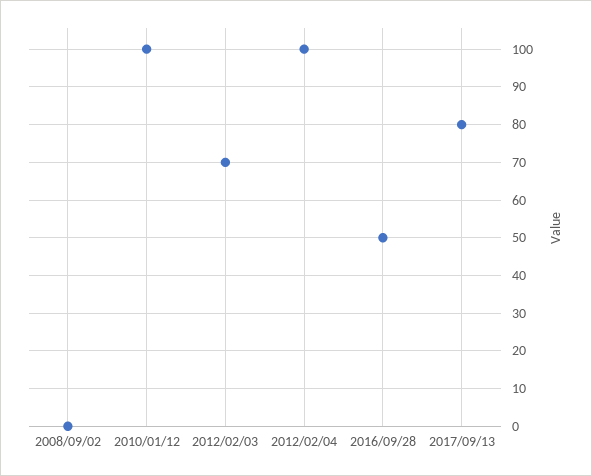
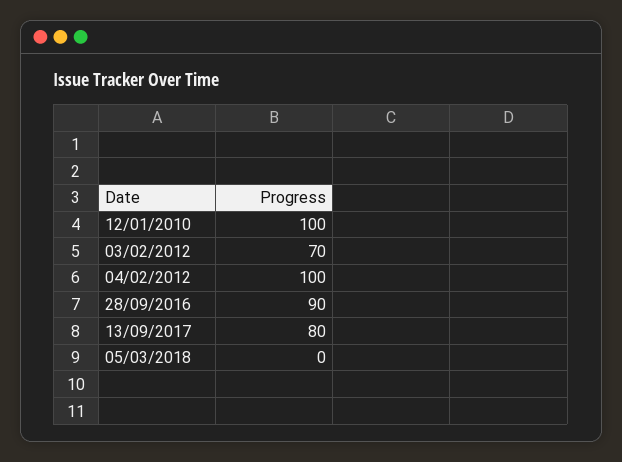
2008/09/02: 0 -> none
2016/09/28: 50 -> 90
05/03/2018: none -> 0

